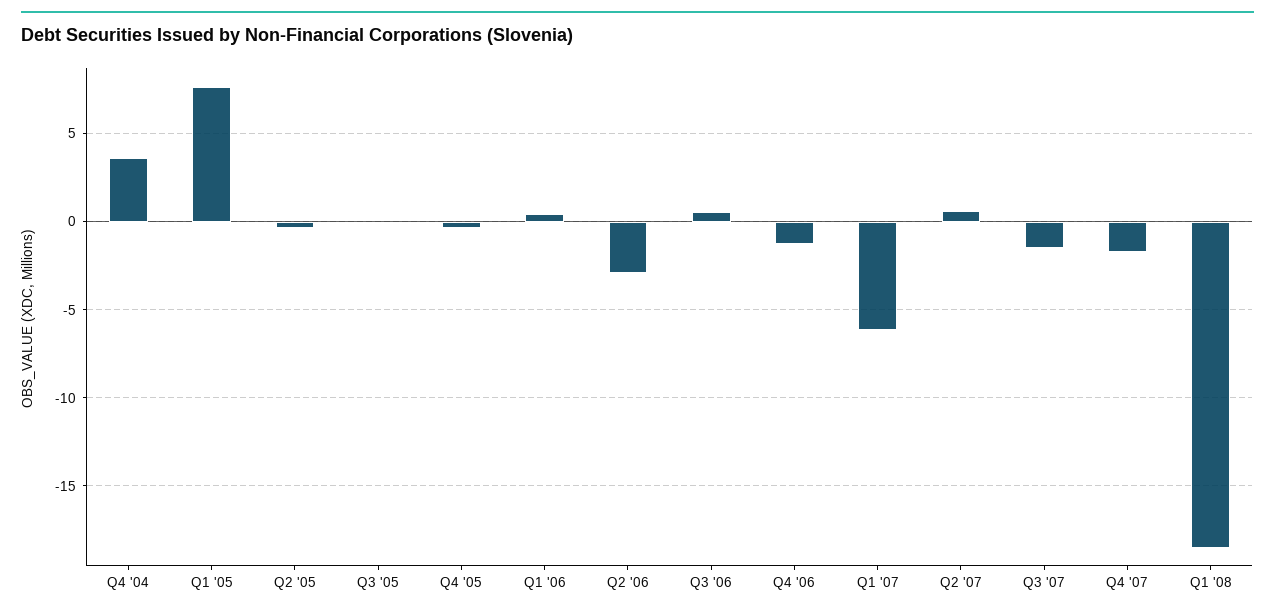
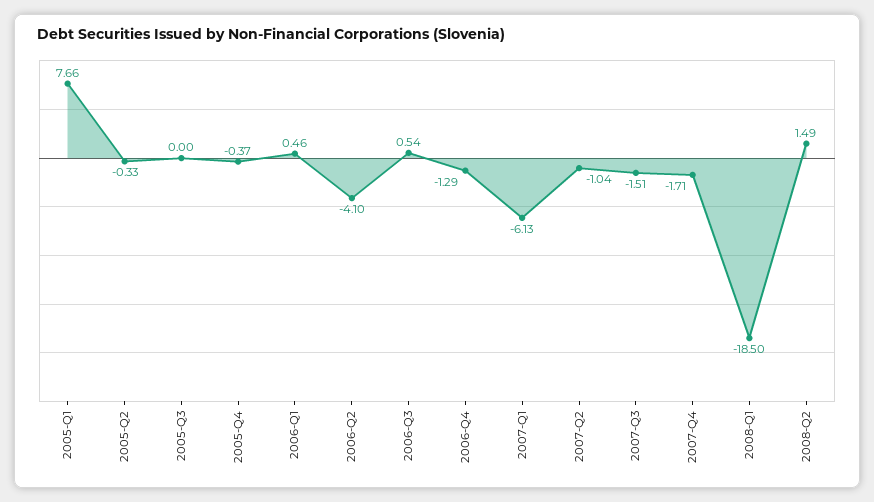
Q4 '04: 3.5 -> none
Q2 '06: -3 -> -4.1
Q2 '07: 0.5 -> -1.04
2008-Q2: none -> 1.49

